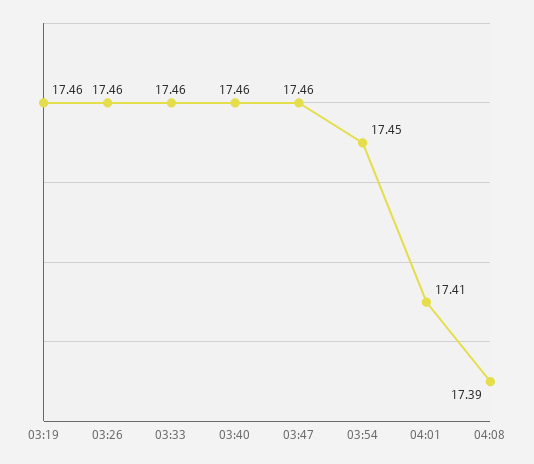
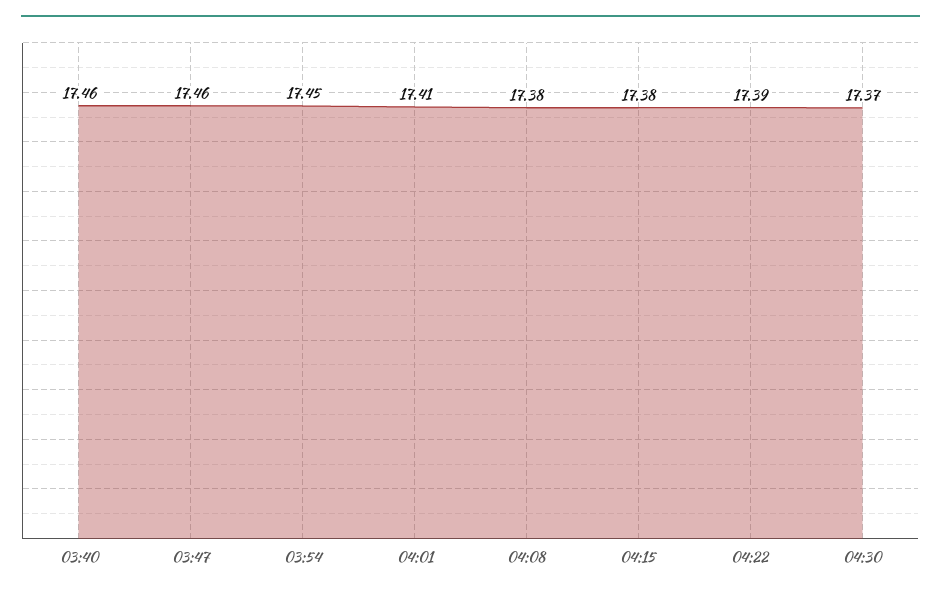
03:19: 17.46 -> none
03:26: 17.46 -> none
03:33: 17.46 -> none
04:08: 17.39 -> 17.38
04:15: none -> 17.38
04:22: none -> 17.39
04:30: none -> 17.37

